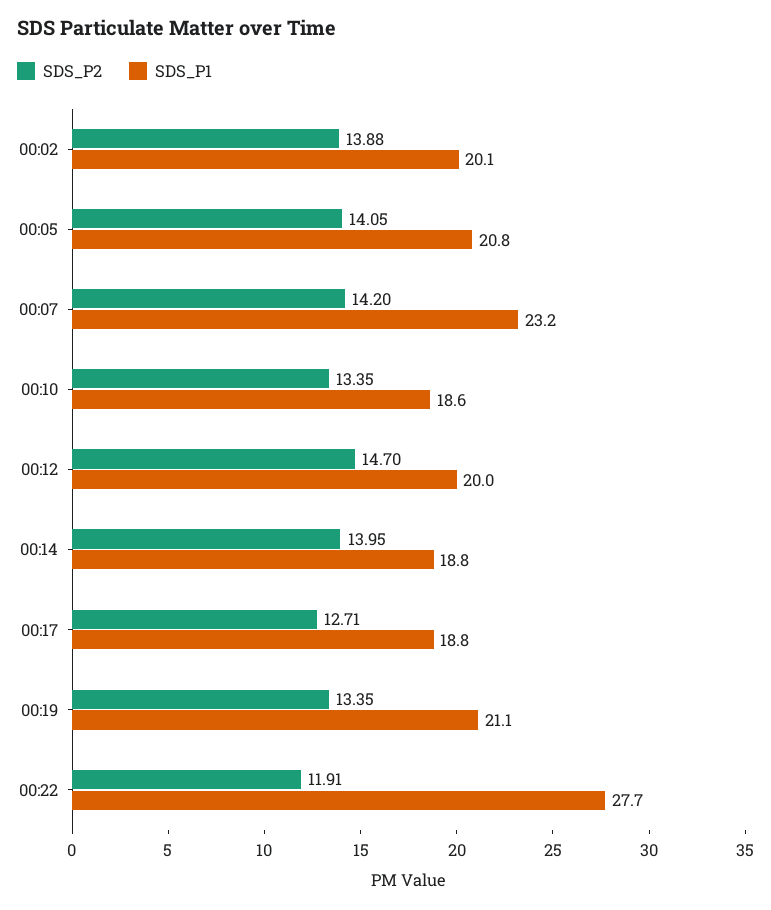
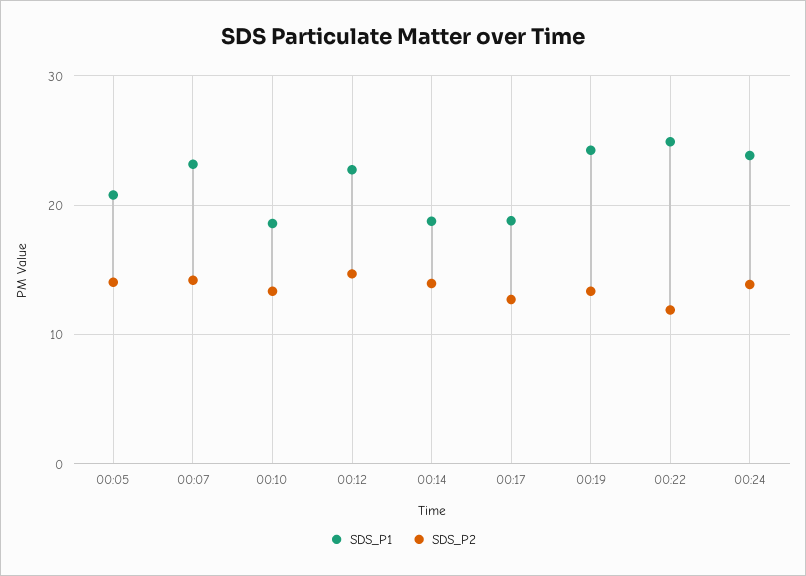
SDS_P2, 00:02: 13.88 -> none
SDS_P1, 00:02: 20.1 -> none
SDS_P1, 00:12: 20 -> 23
SDS_P1, 00:19: 21.1 -> 24
SDS_P1, 00:22: 27.7 -> 25
SDS_P1, 00:24: none -> 24
SDS_P2, 00:24: none -> 14

